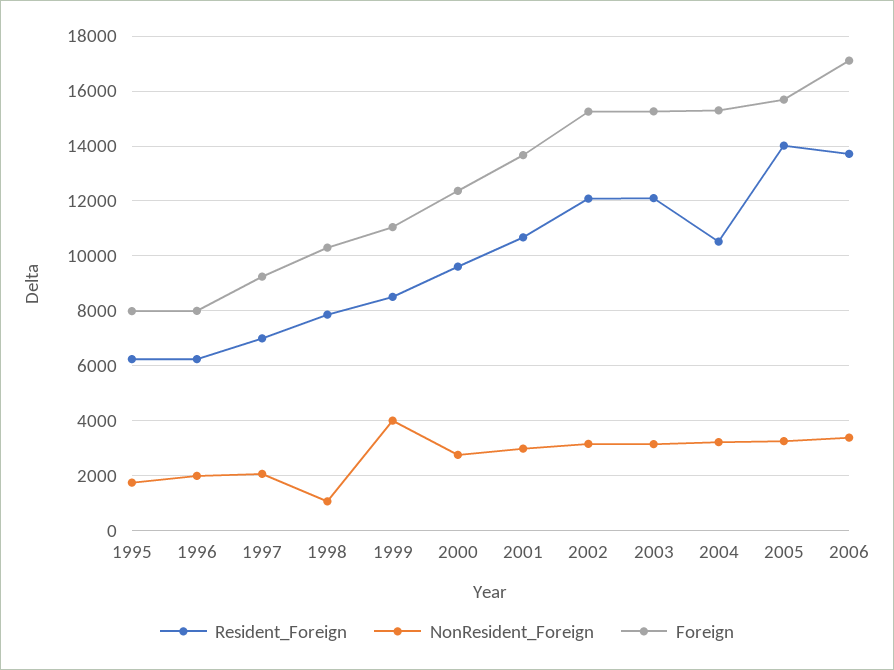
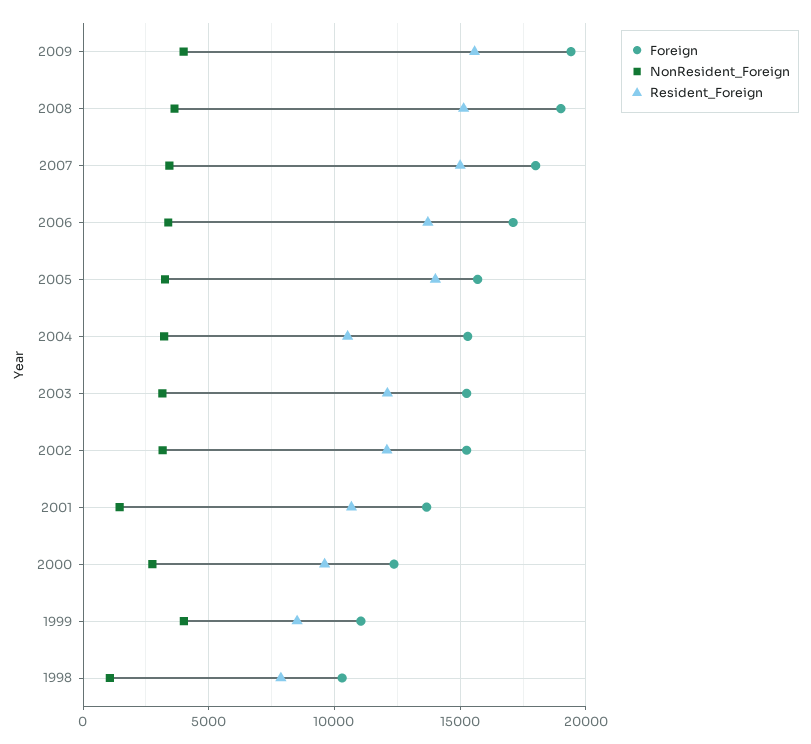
Resident_Foreign, 1995: 6250 -> none
NonResident_Foreign, 1995: 1750 -> none
Foreign, 1995: 8000 -> none
Resident_Foreign, 1996: 6250 -> none
NonResident_Foreign, 1996: 2000 -> none
Foreign, 1996: 8000 -> none
Resident_Foreign, 1997: 7000 -> none
NonResident_Foreign, 1997: 2000 -> none
Foreign, 1997: 9250 -> none
NonResident_Foreign, 2001: 3000 -> 1500
Foreign, 2009: none -> 19500
NonResident_Foreign, 2009: none -> 4000
Resident_Foreign, 2009: none -> 15500
Foreign, 2008: none -> 19000
NonResident_Foreign, 2008: none -> 3500
Resident_Foreign, 2008: none -> 15000
Foreign, 2007: none -> 18000
NonResident_Foreign, 2007: none -> 3500
Resident_Foreign, 2007: none -> 15000

